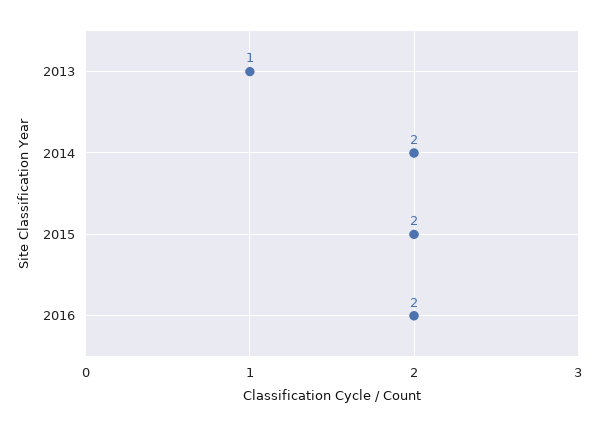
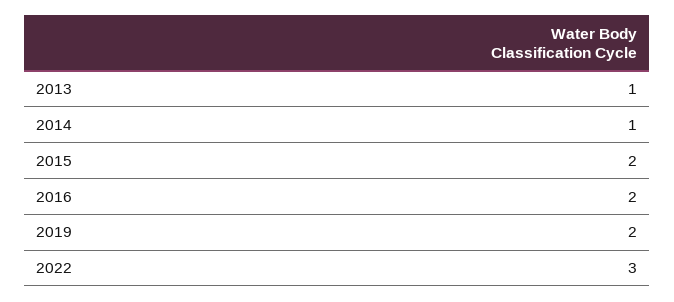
2014: 2 -> 1
2019: none -> 2
2022: none -> 3

